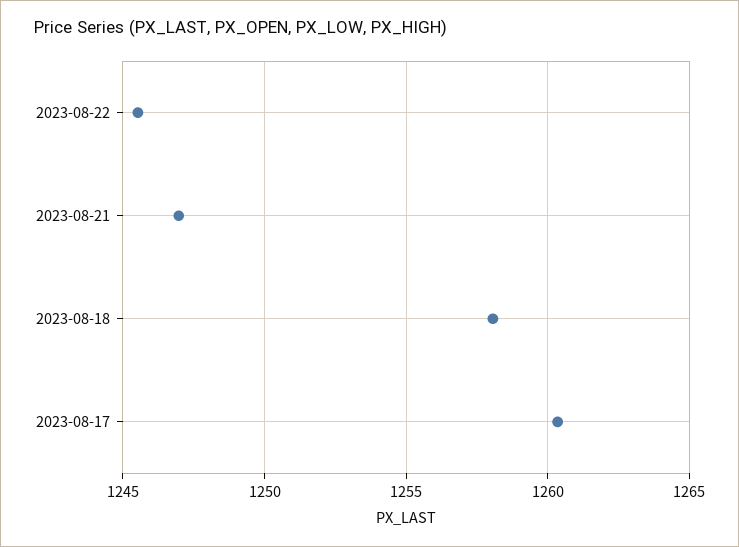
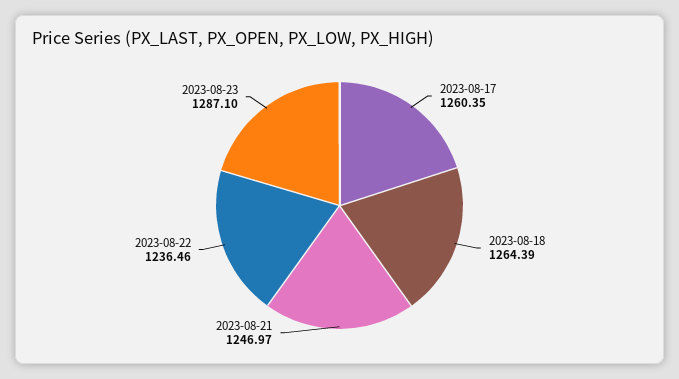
2023-08-22: 1245.5 -> 1236.46
2023-08-18: 1258 -> 1264.39
2023-08-23: none -> 1287.1

